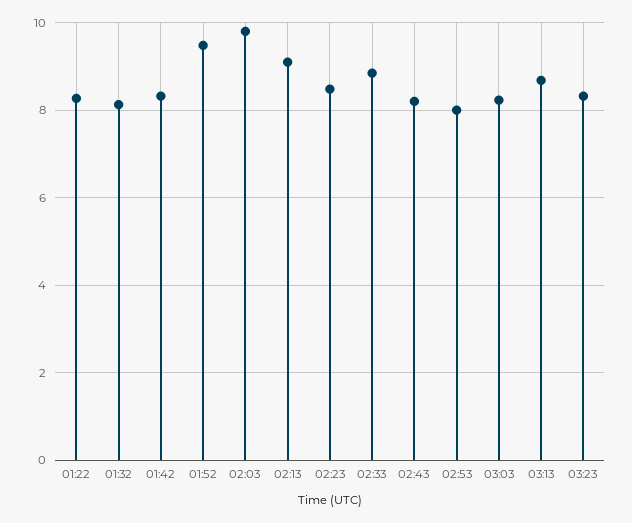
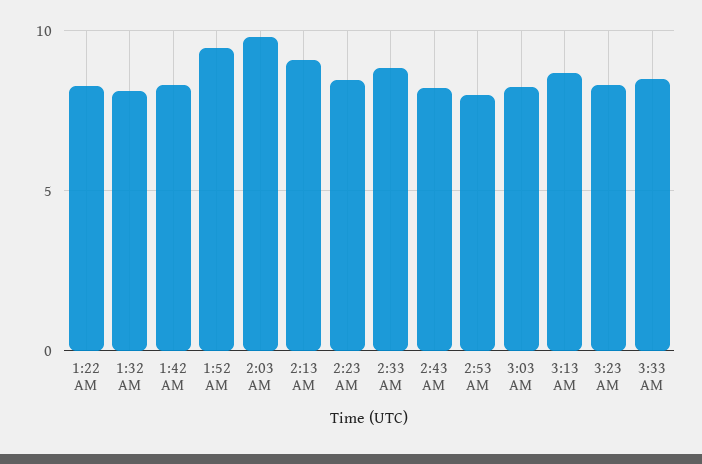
3:33 AM: none -> 8.5

